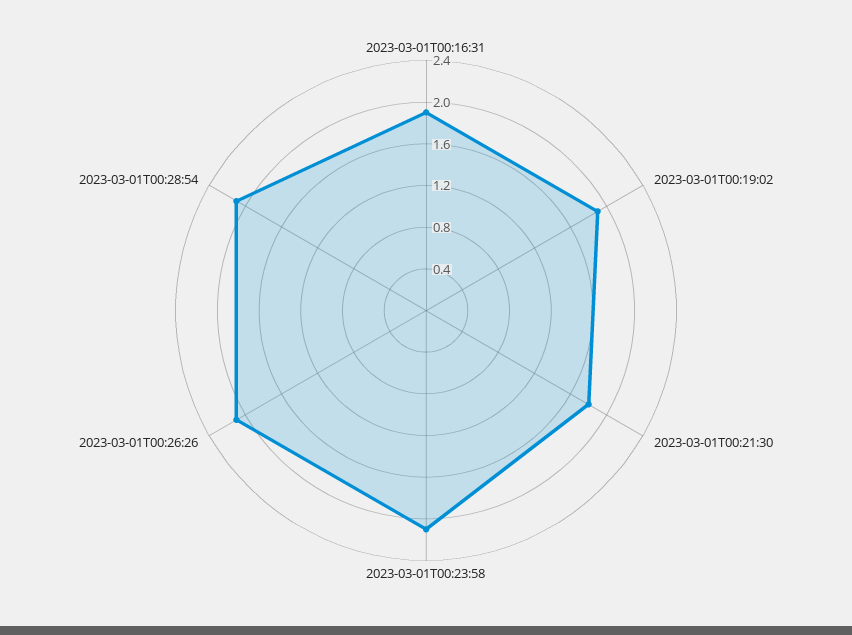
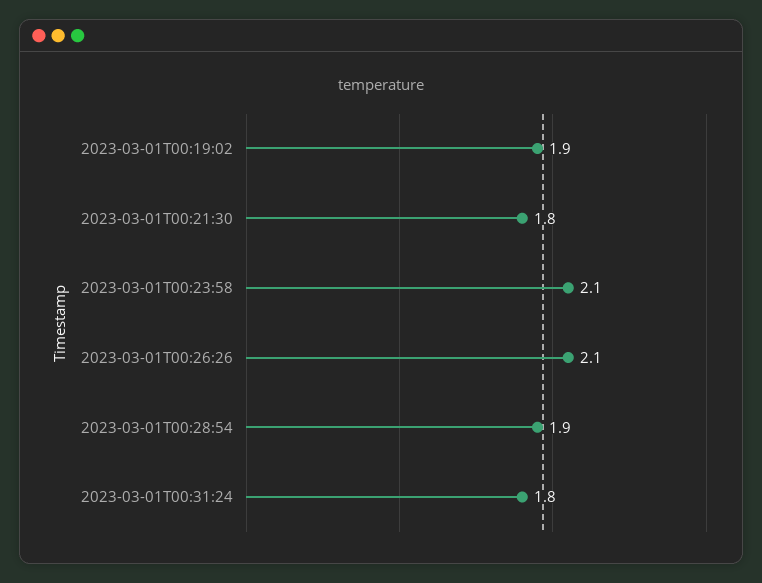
2023-03-01T00:16:31: 1.9 -> none
2023-03-01T00:28:54: 2.1 -> 1.9
2023-03-01T00:31:24: none -> 1.8

